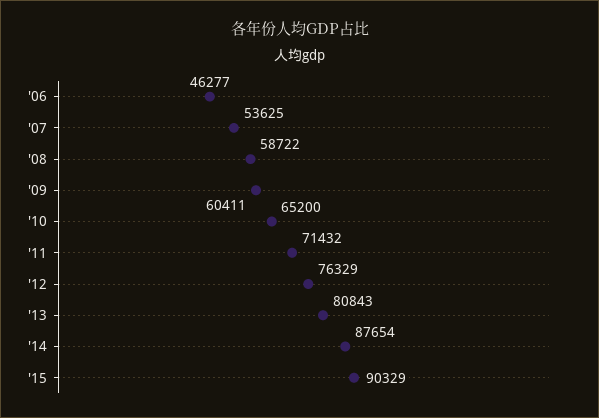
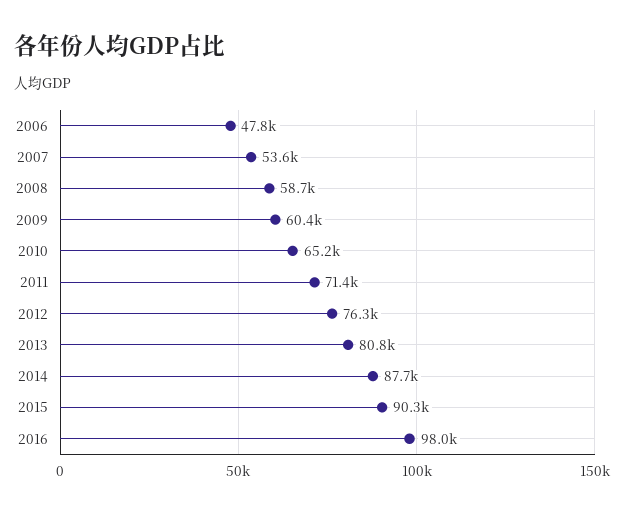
'06: 46277 -> 47800
2016: none -> 98000

